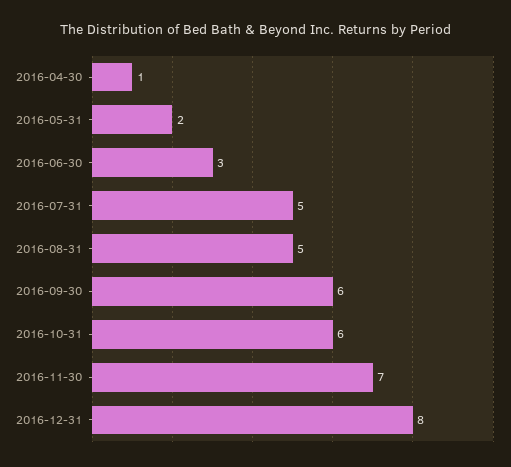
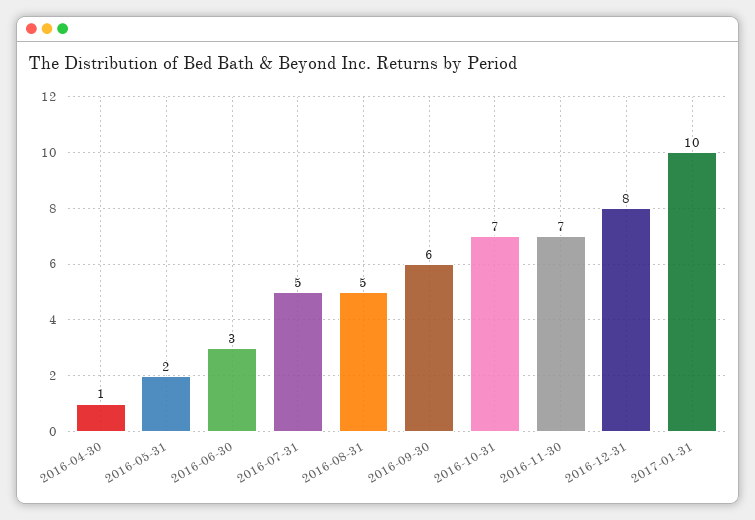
2016-10-31: 6 -> 7
2017-01-31: none -> 10

